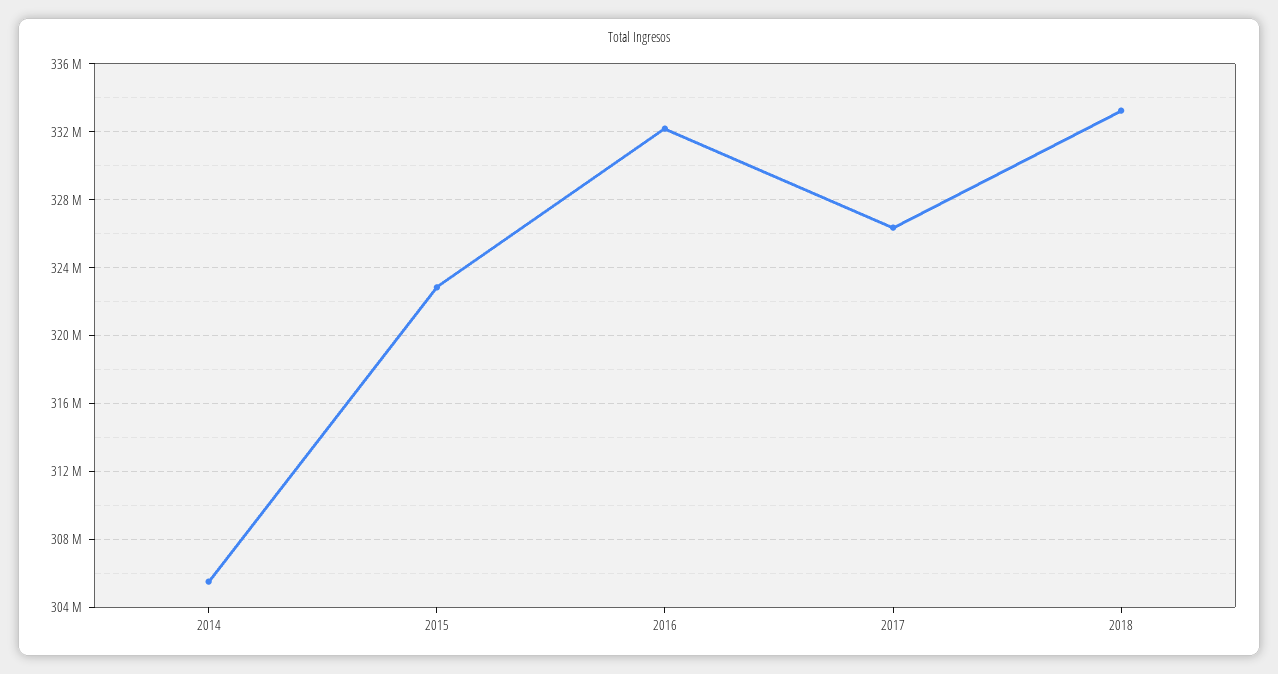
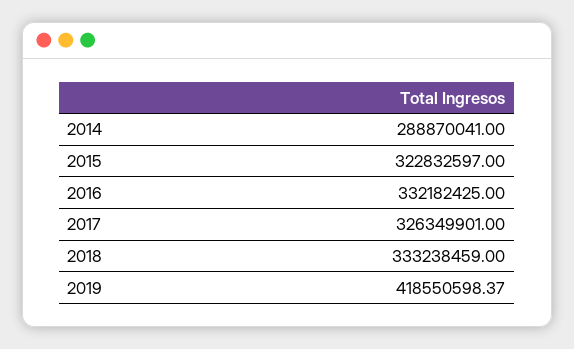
2014: 305500000 -> 288870041
2019: none -> 418550598.37

